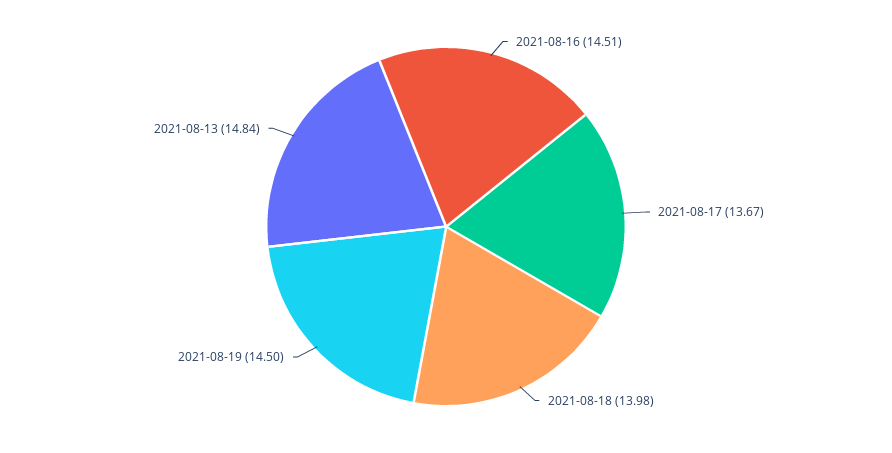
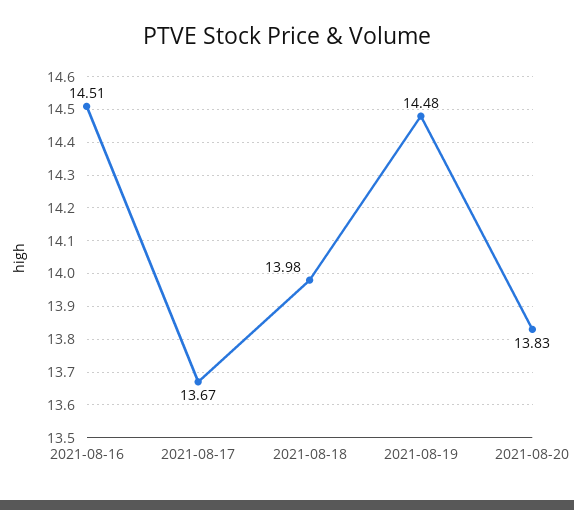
2021-08-19: 14.5 -> 14.48
2021-08-13: 14.84 -> none
2021-08-20: none -> 13.83

